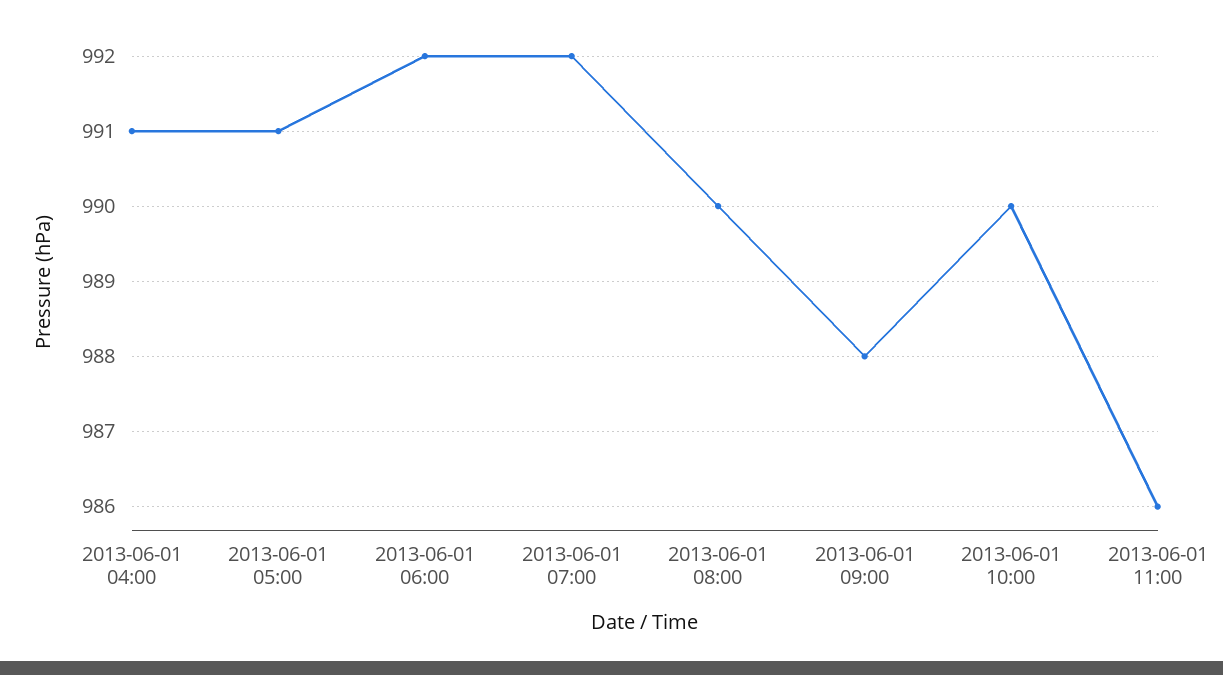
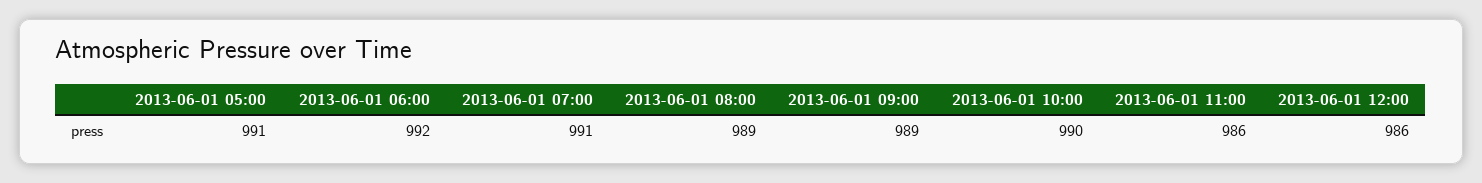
2013-06-01 04:00: 991 -> none
2013-06-01 07:00: 992 -> 991
2013-06-01 08:00: 990 -> 989
2013-06-01 09:00: 988 -> 989
2013-06-01 12:00: none -> 986

